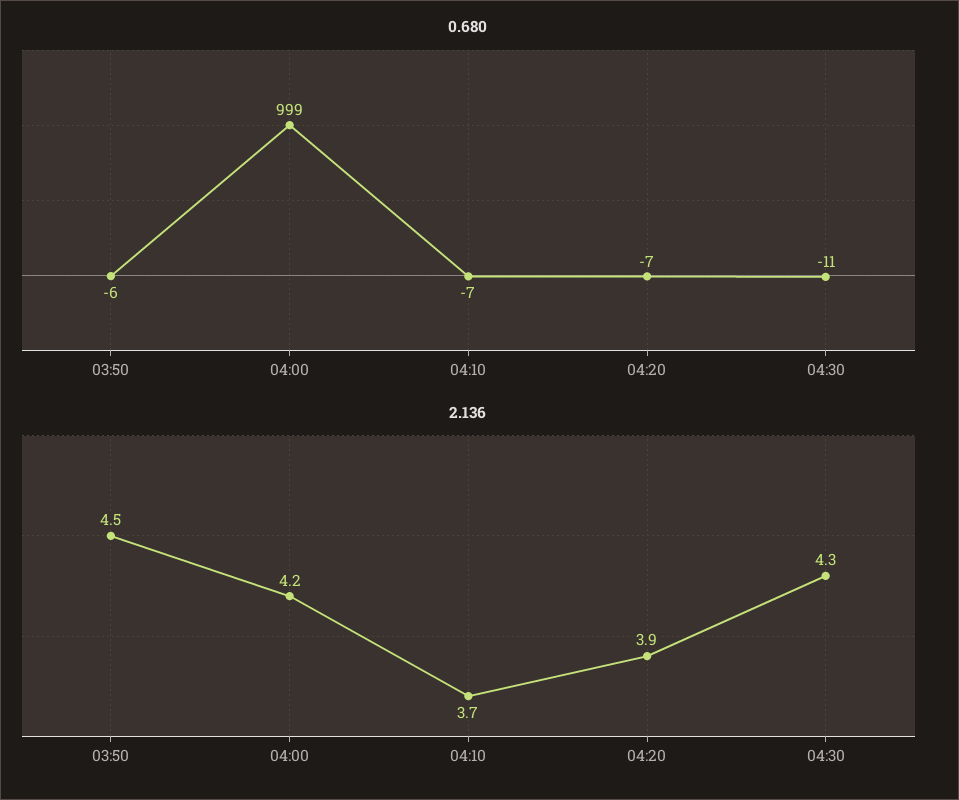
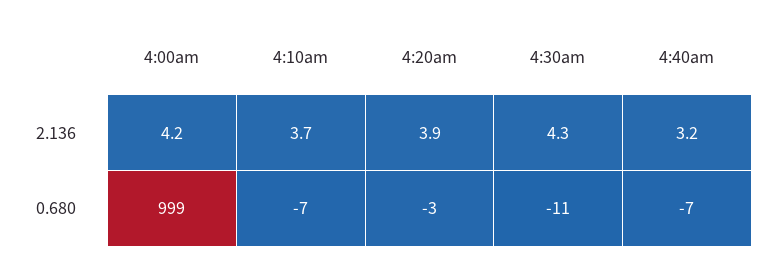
0.680, 03:50: -6 -> none
0.680, 04:20: -7 -> -3
2.136, 03:50: 4.5 -> none
2.136, 4:40am: none -> 3.2
0.680, 4:40am: none -> -7

